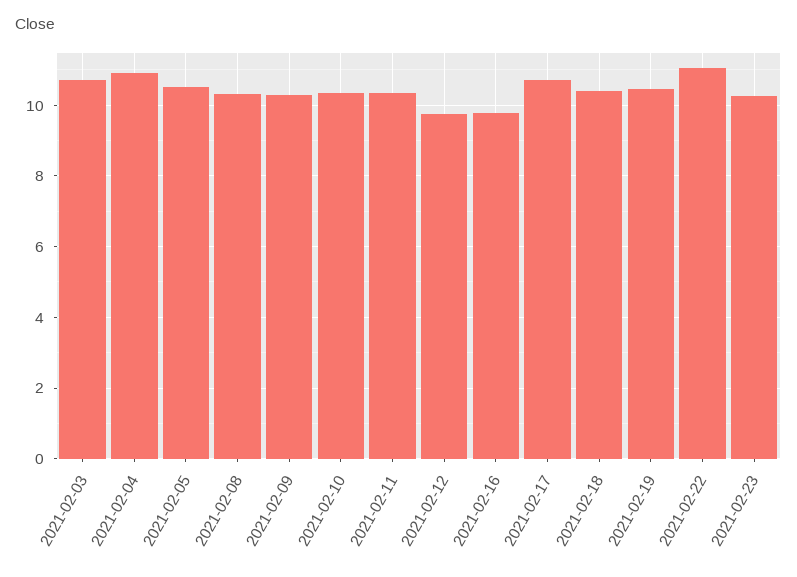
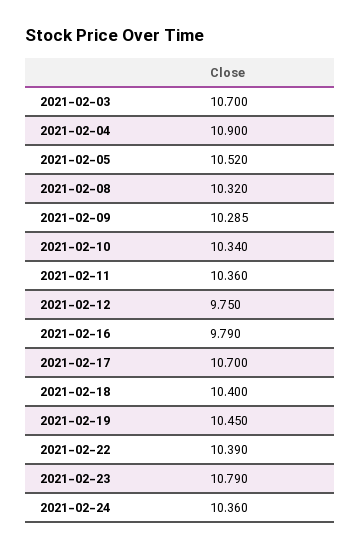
2021-02-22: 11 -> 10.39
2021-02-23: 10.2 -> 10.79
2021-02-24: none -> 10.36

